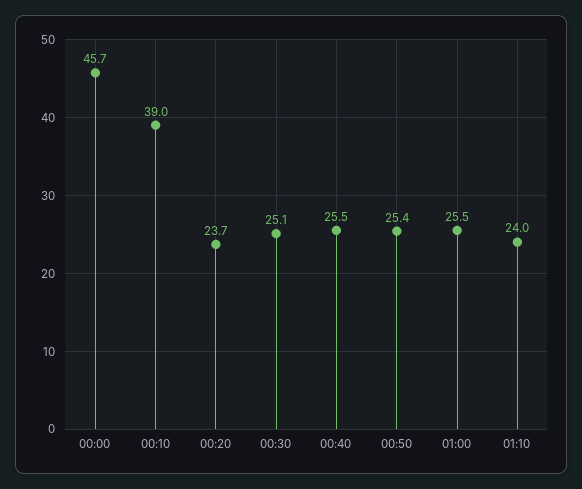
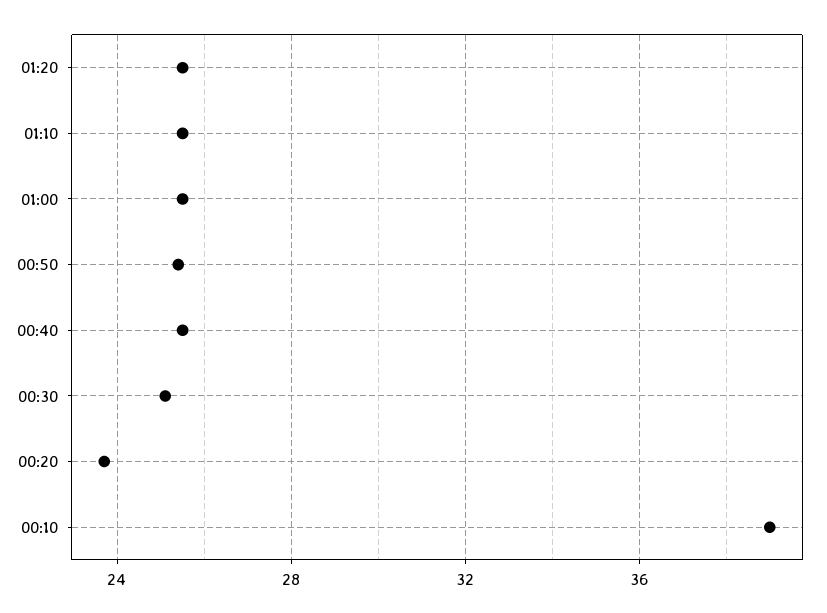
00:00: 45.7 -> none
01:10: 24 -> 25.5
01:20: none -> 25.5

